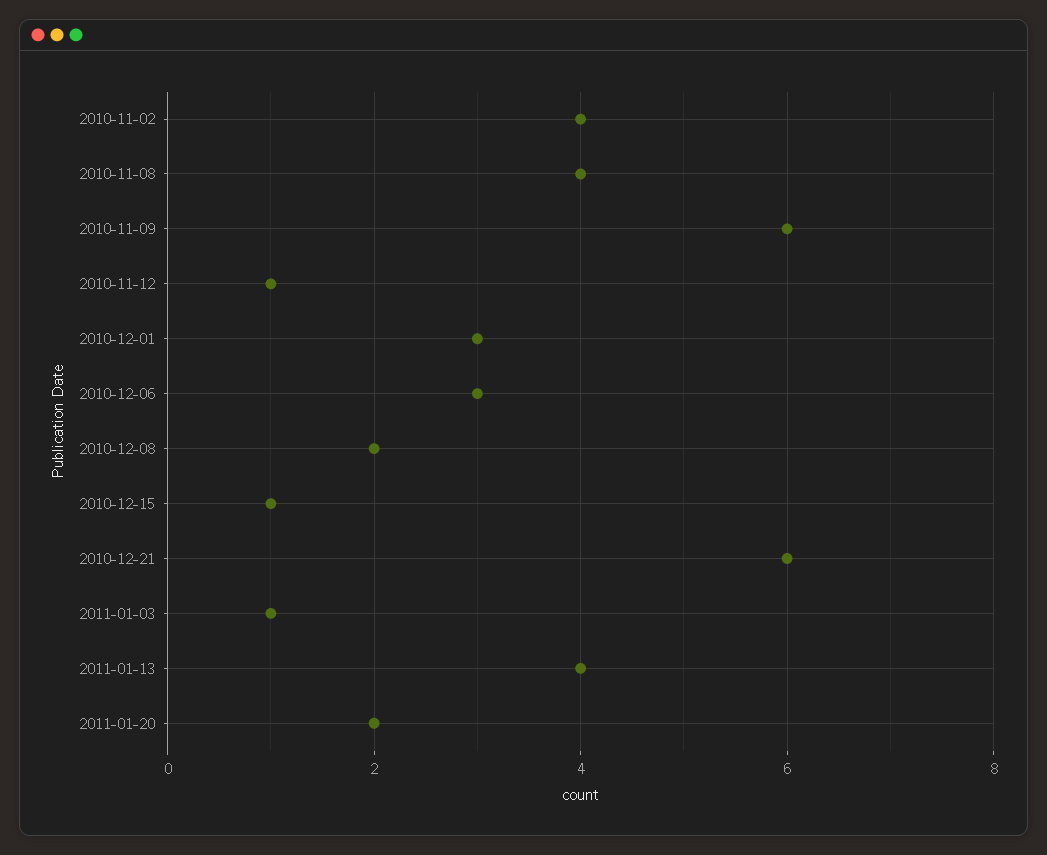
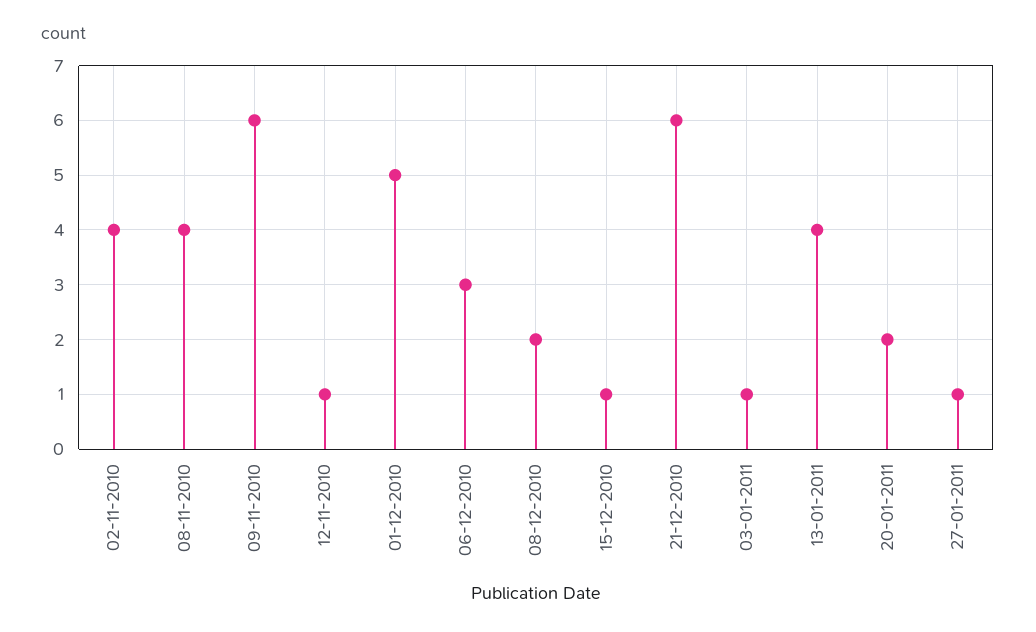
2010-12-01: 3 -> 5
27-01-2011: none -> 1

